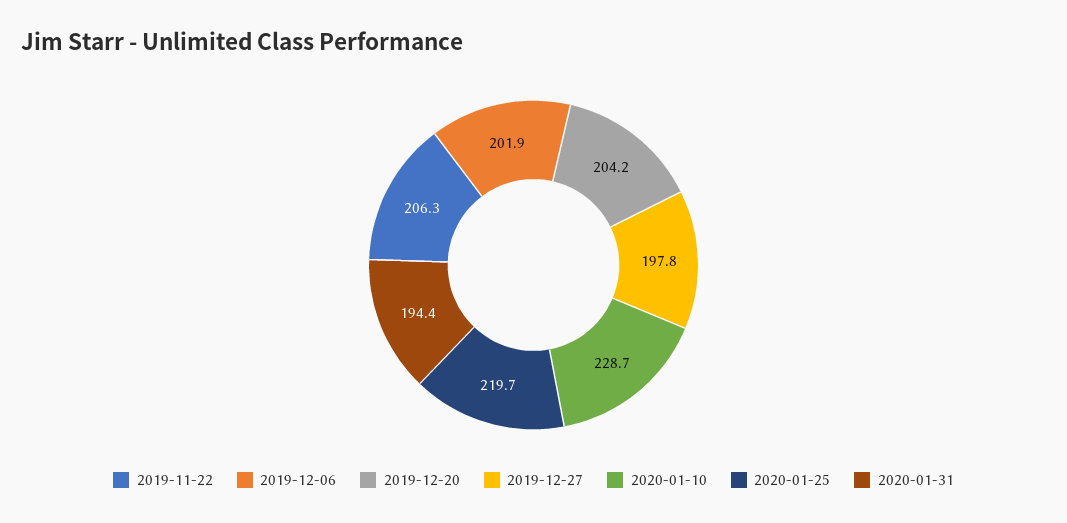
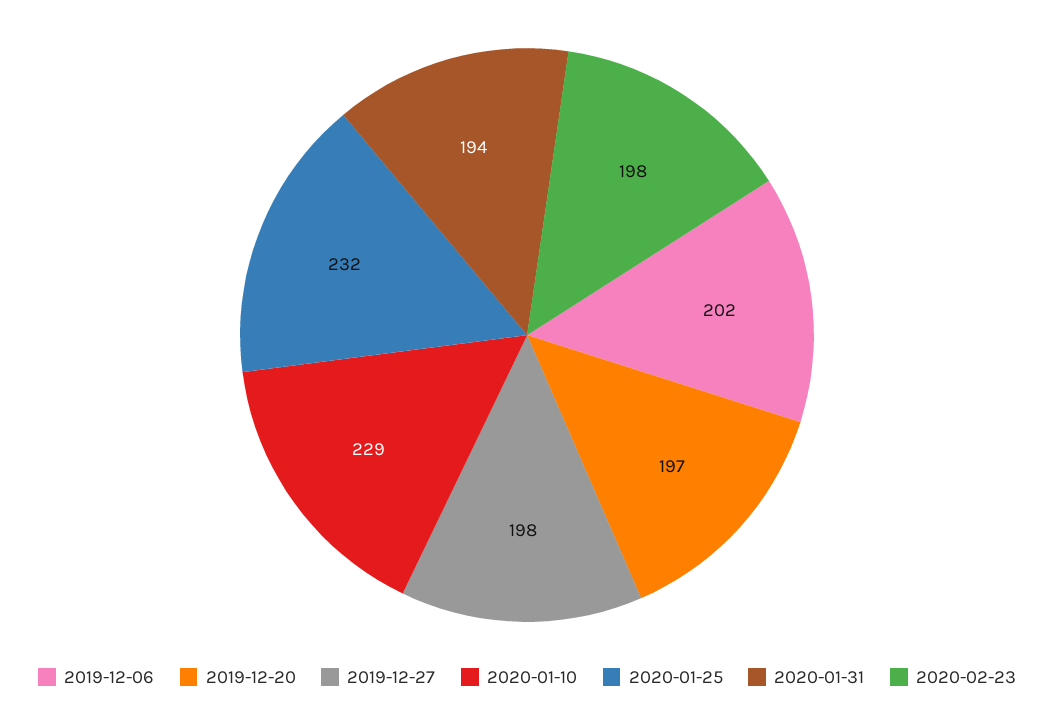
2019-11-22: 206.3 -> none
2019-12-20: 204.2 -> 197
2020-01-25: 219.7 -> 232
2020-02-23: none -> 198

